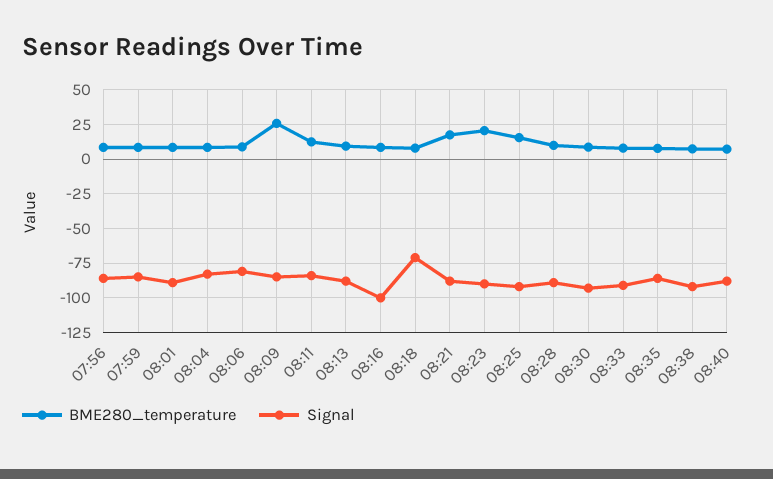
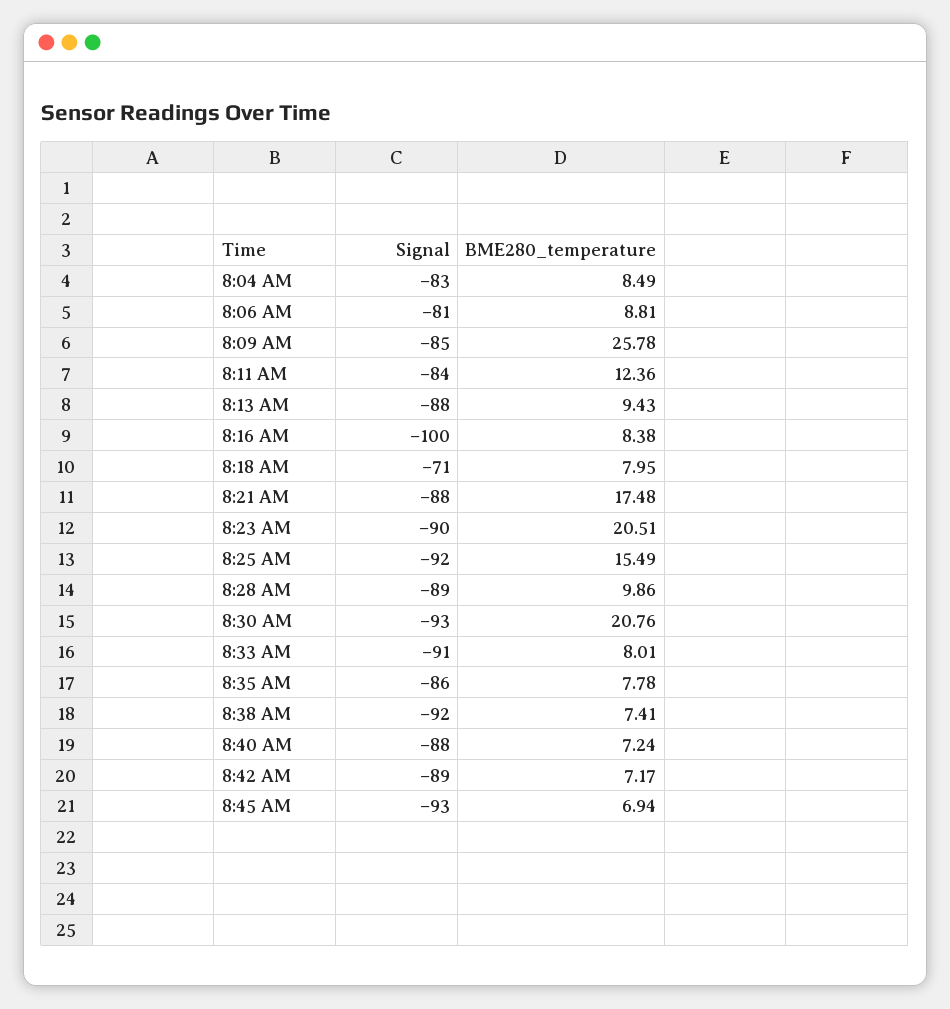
BME280_temperature, 07:56: 10 -> none
Signal, 07:56: -85 -> none
BME280_temperature, 07:59: 10 -> none
Signal, 07:59: -85 -> none
BME280_temperature, 08:01: 10 -> none
Signal, 08:01: -90 -> none
BME280_temperature, 08:30: 10 -> 20.76
Signal, 8:42 AM: none -> -89
BME280_temperature, 8:42 AM: none -> 7.17
Signal, 8:45 AM: none -> -93
BME280_temperature, 8:45 AM: none -> 6.94

